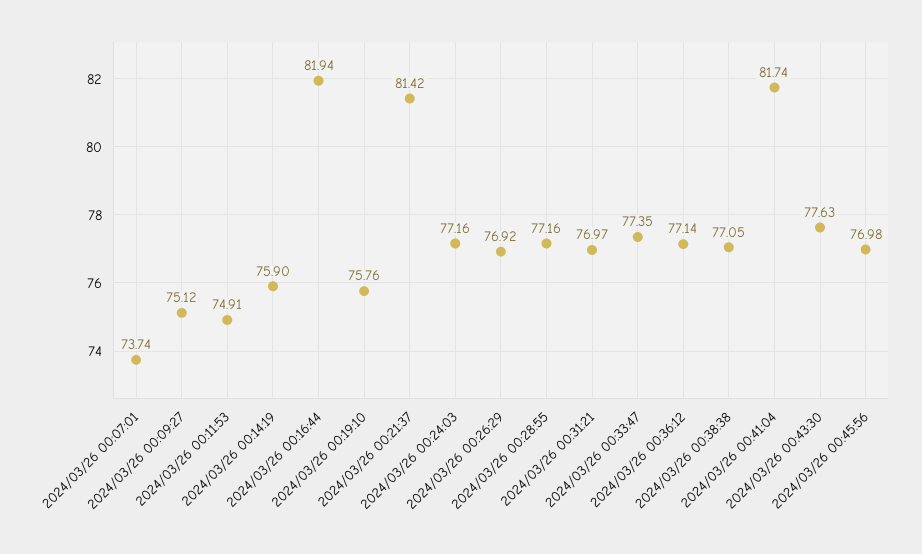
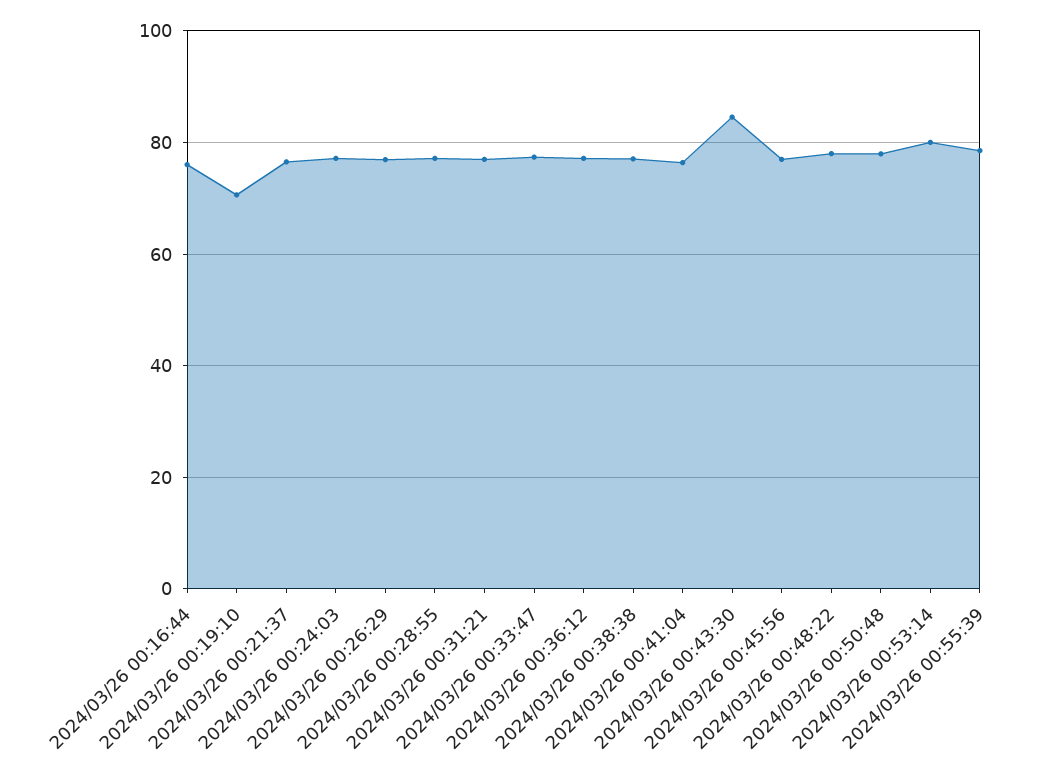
2024/03/26 00:07:01: 73.74 -> none
2024/03/26 00:09:27: 75.12 -> none
2024/03/26 00:11:53: 74.91 -> none
2024/03/26 00:14:19: 75.9 -> none
2024/03/26 00:16:44: 81.94 -> 76
2024/03/26 00:19:10: 75.76 -> 70
2024/03/26 00:21:37: 81.42 -> 76
2024/03/26 00:41:04: 81.74 -> 76
2024/03/26 00:43:30: 77.63 -> 84
2024/03/26 00:48:22: none -> 78
2024/03/26 00:50:48: none -> 78
2024/03/26 00:53:14: none -> 80
2024/03/26 00:55:39: none -> 78

